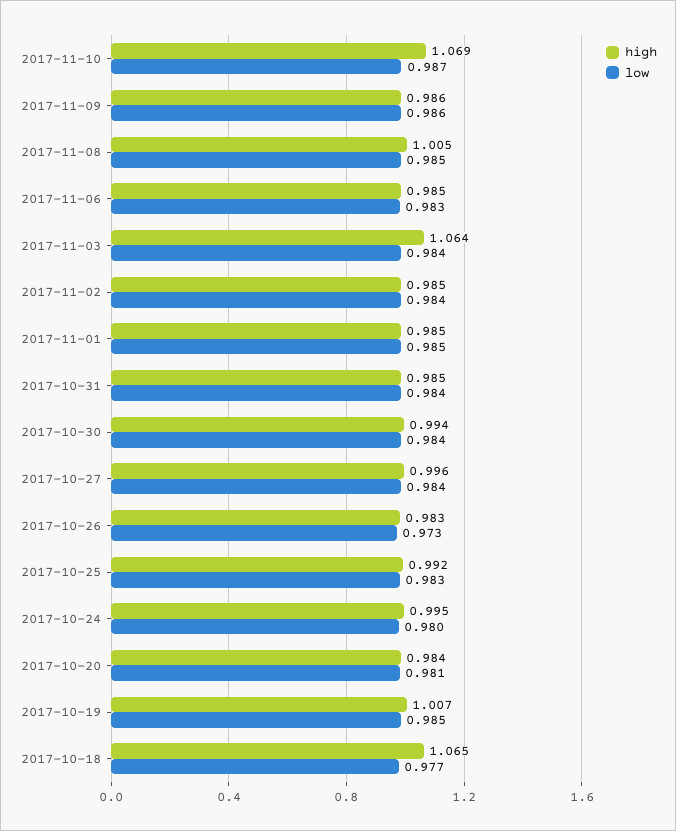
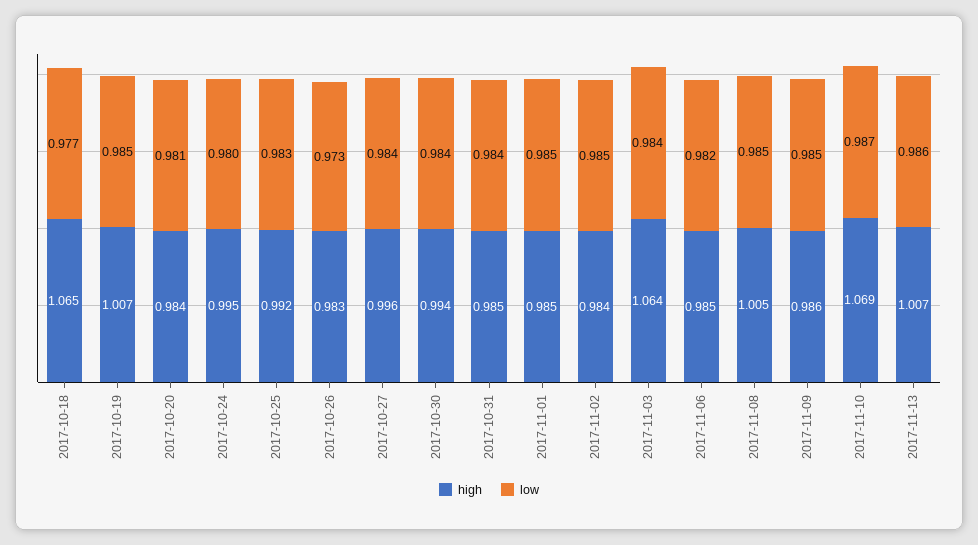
low, 2017-11-09: 0.986 -> 0.985
low, 2017-11-06: 0.983 -> 0.982
high, 2017-11-02: 0.985 -> 0.984
low, 2017-11-02: 0.984 -> 0.985
high, 2017-11-13: none -> 1.007
low, 2017-11-13: none -> 0.986

